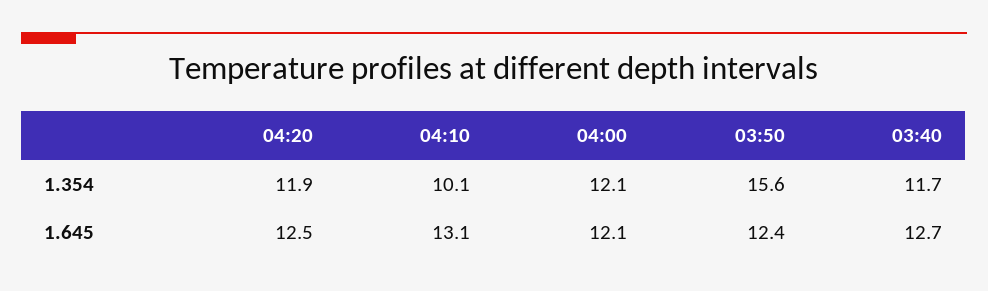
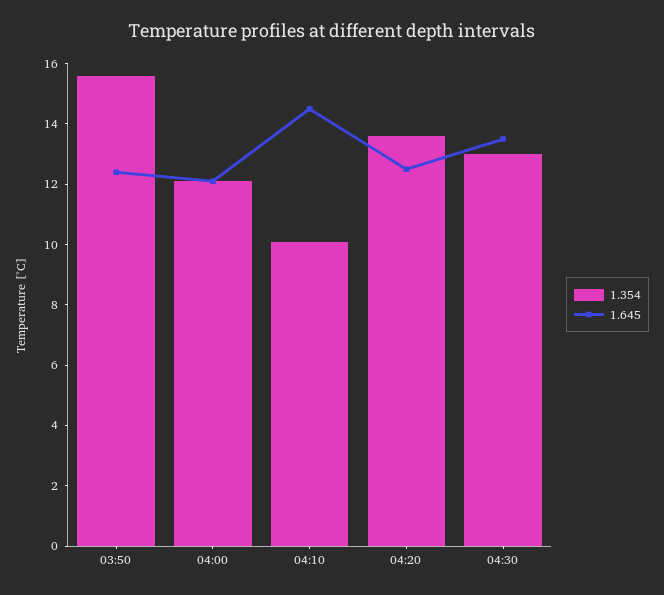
1.354, 04:20: 11.9 -> 13.5
1.354, 03:40: 11.7 -> none
1.645, 04:10: 13.1 -> 14.5
1.645, 03:40: 12.7 -> none
1.354, 04:30: none -> 13
1.645, 04:30: none -> 13.5

